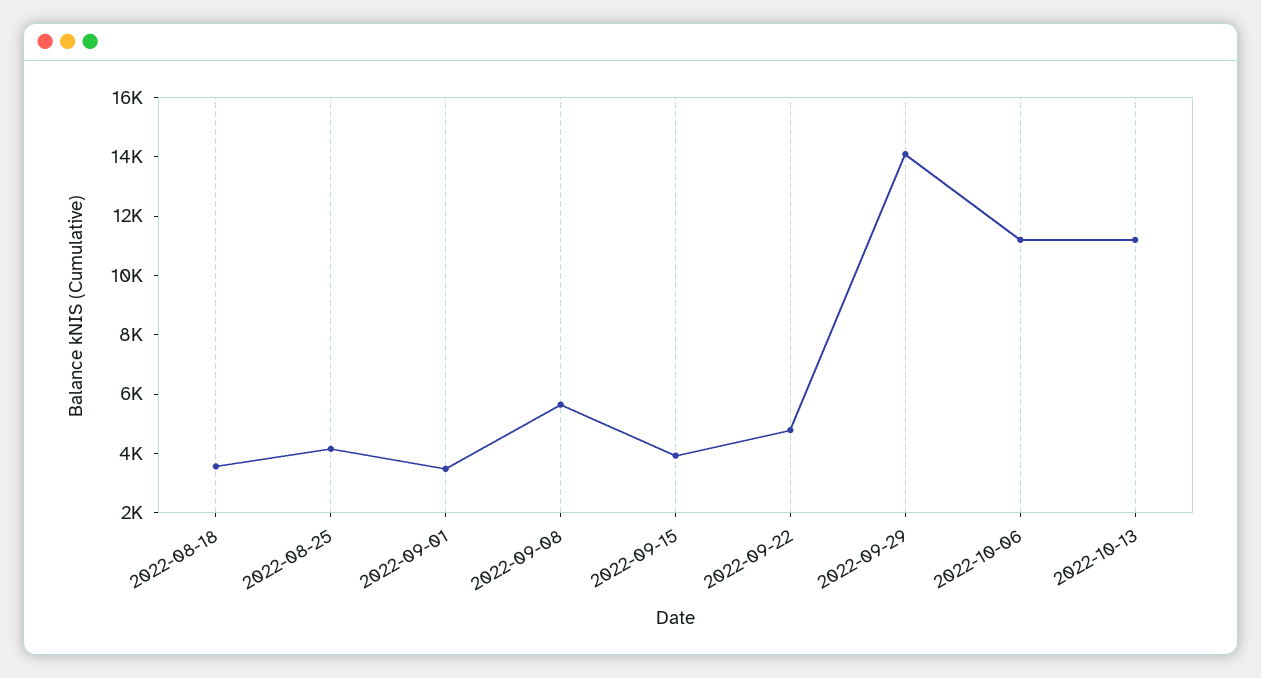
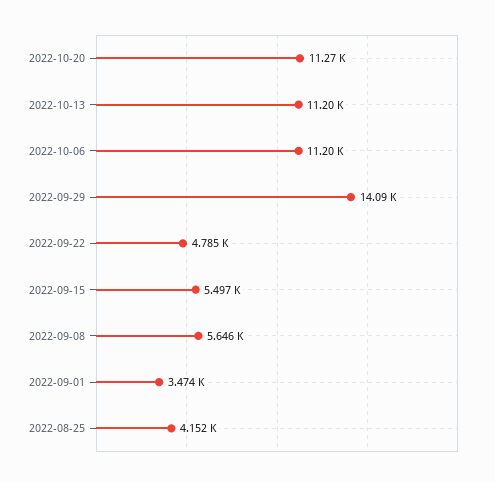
2022-08-18: 3500 -> none
2022-09-15: 4000 -> 5497
2022-10-20: none -> 11270

